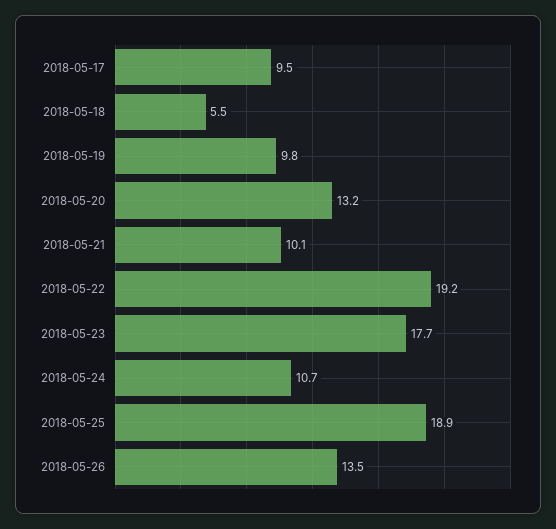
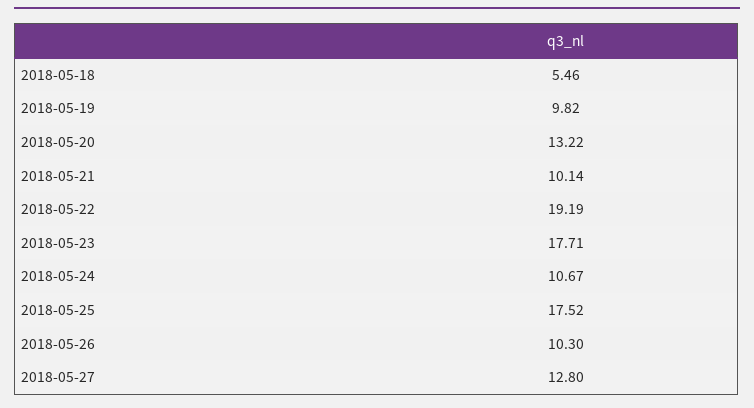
2018-05-17: 9.5 -> none
2018-05-25: 18.9 -> 17.52
2018-05-26: 13.5 -> 10.3
2018-05-27: none -> 12.8

